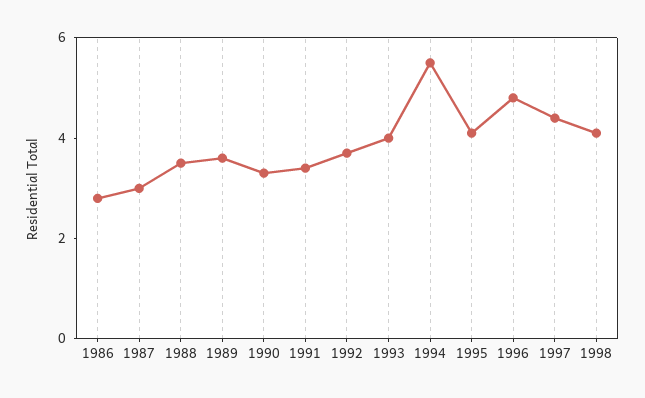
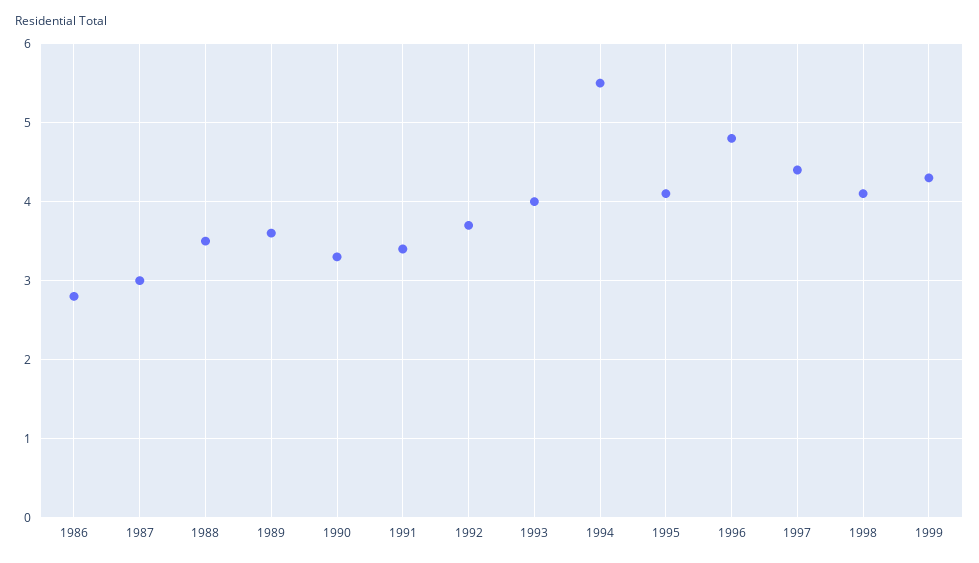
1999: none -> 4.3

